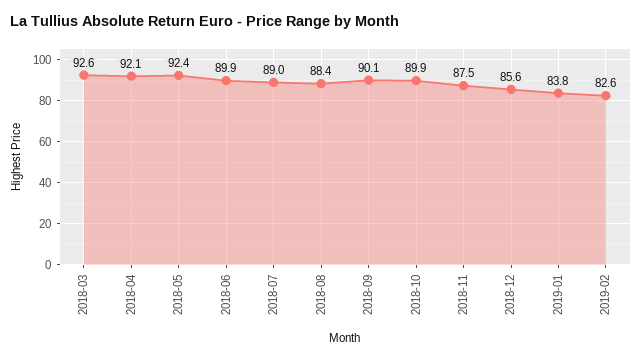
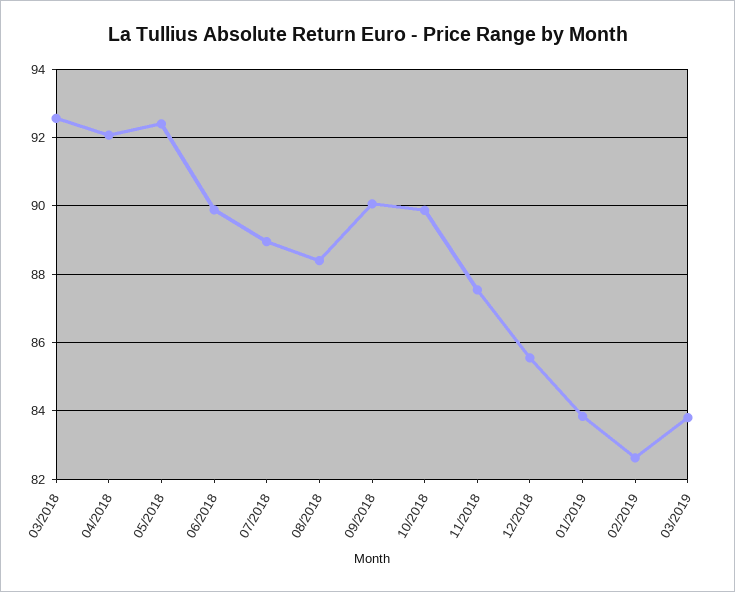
03/2019: none -> 83.8

